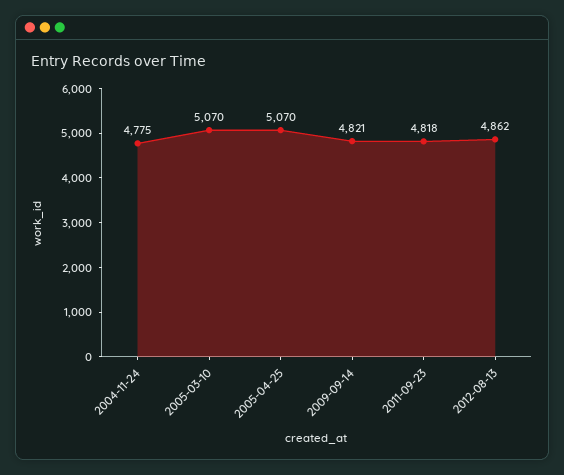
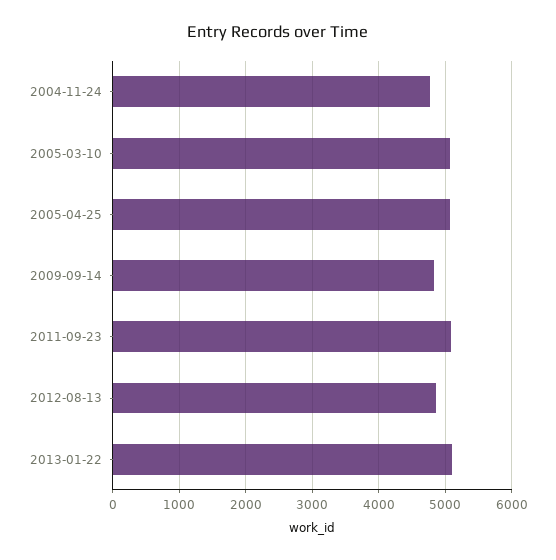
2011-09-23: 4818 -> 5100
2013-01-22: none -> 5100

